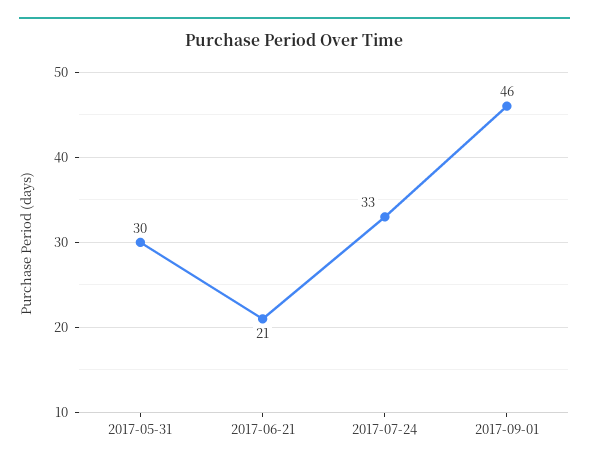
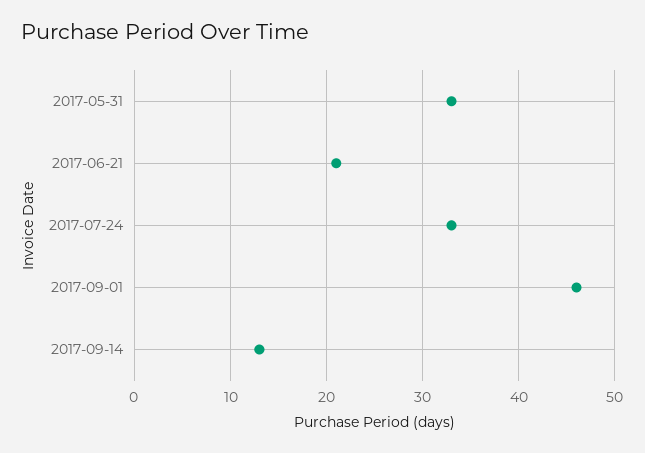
2017-05-31: 30 -> 33
2017-09-14: none -> 13

